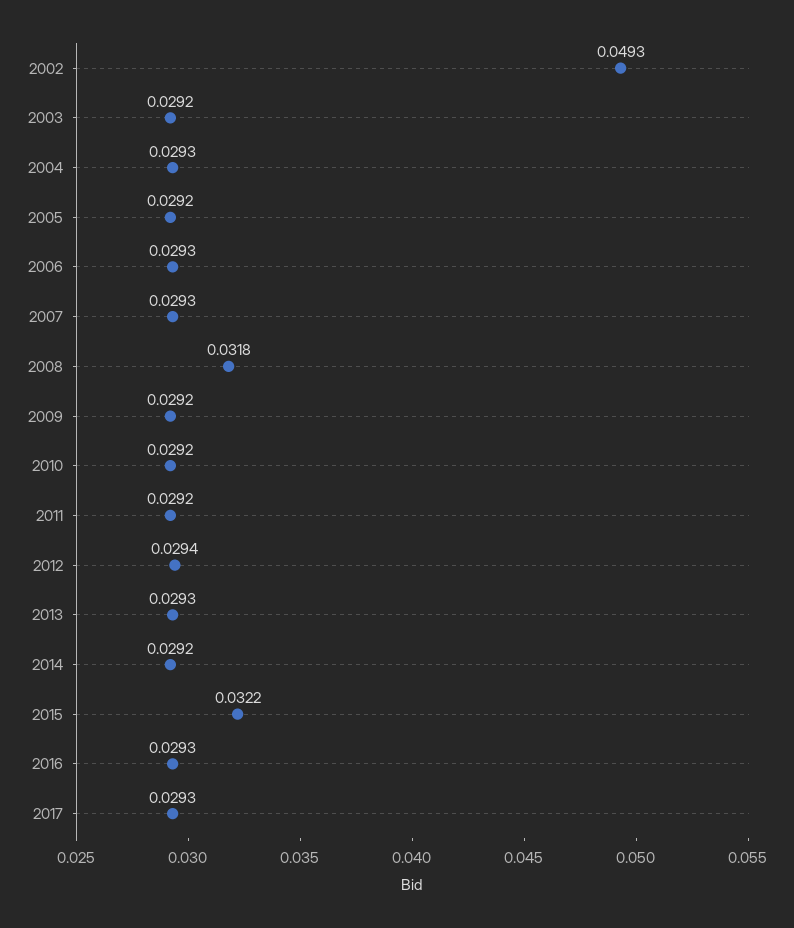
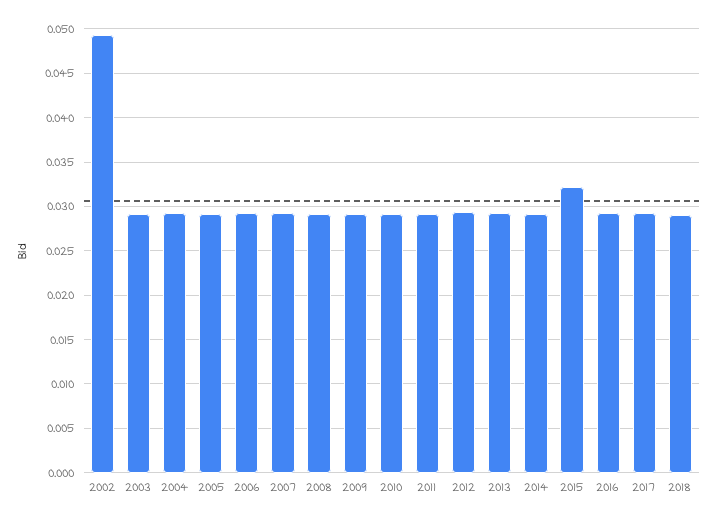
2008: 0.0318 -> 0.029
2018: none -> 0.029

